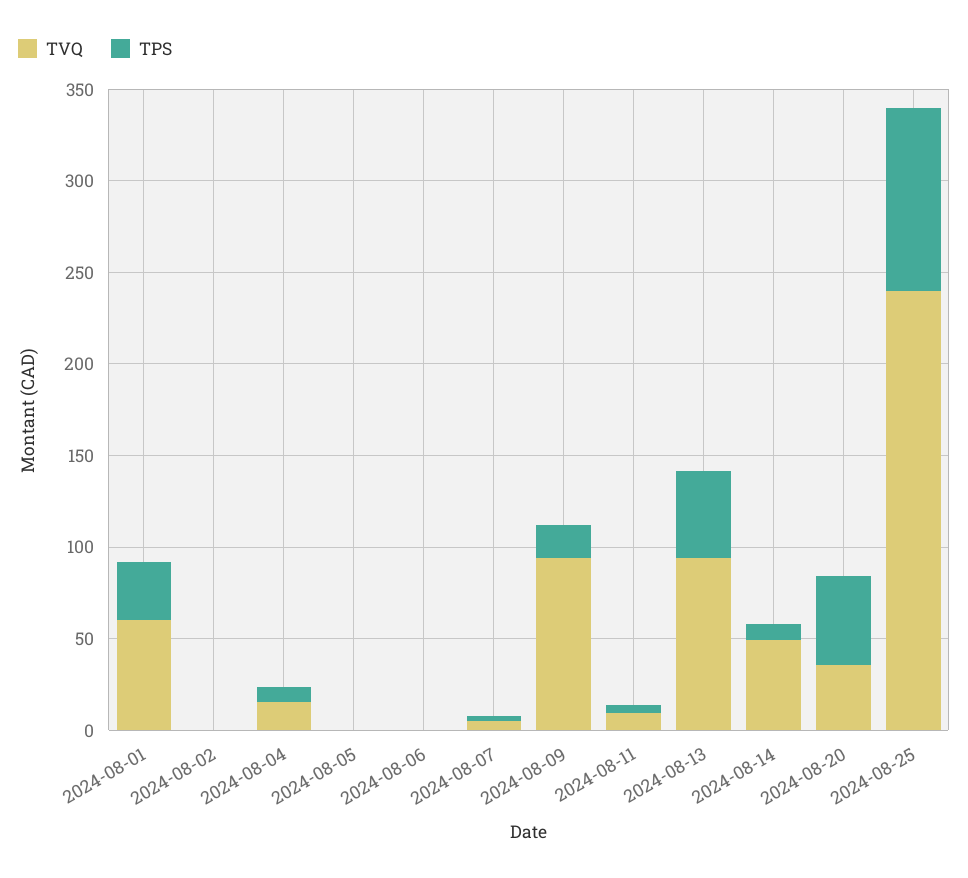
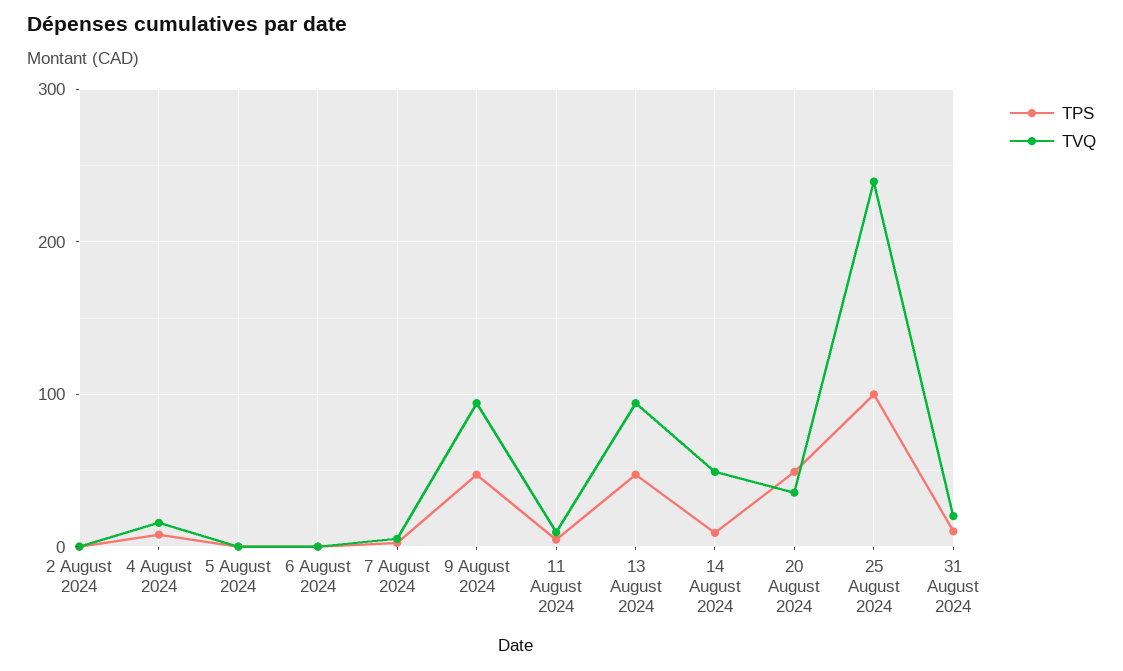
TVQ, 2024-08-01: 60 -> none
TPS, 2024-08-01: 30 -> none
TPS, 2024-08-09: 20 -> 50
TPS, 31 August 2024: none -> 10
TVQ, 31 August 2024: none -> 20

